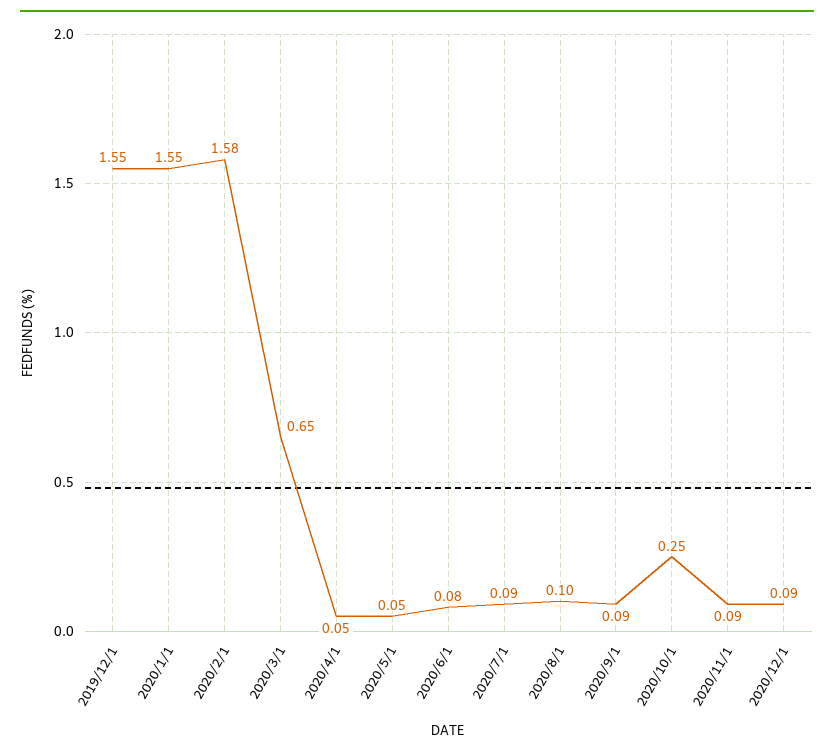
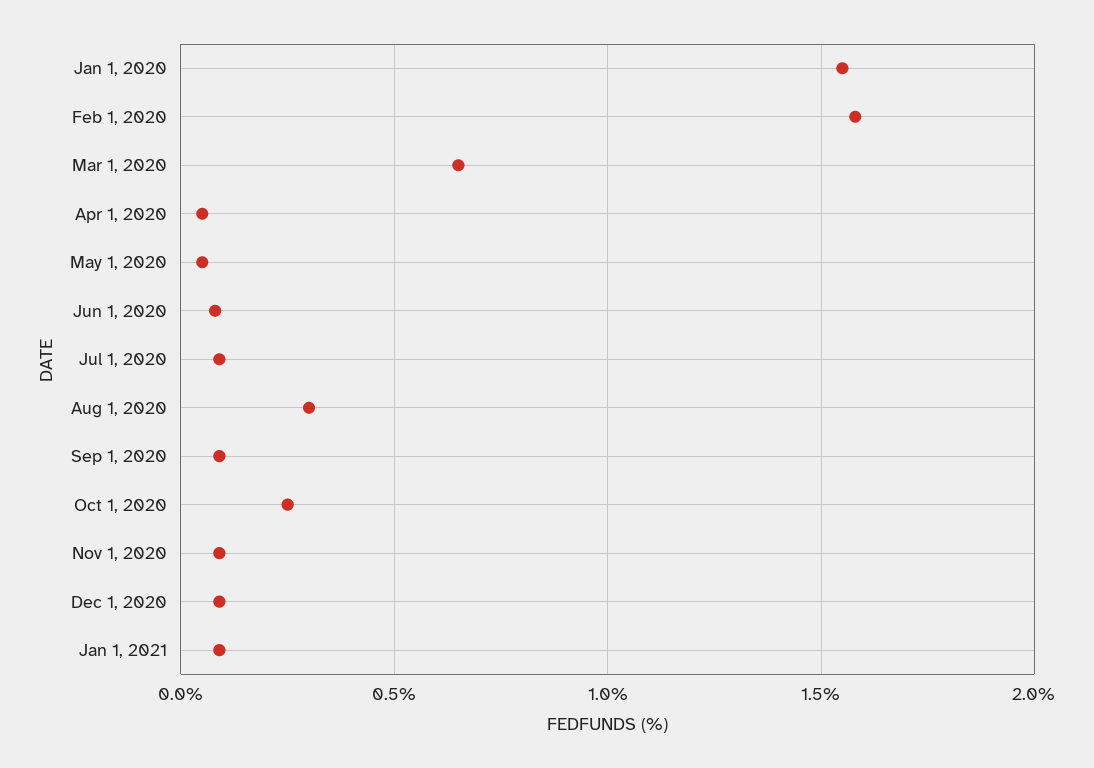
2019/12/1: 1.55 -> none
2020/8/1: 0.1 -> 0.3
Jan 1, 2021: none -> 0.1

